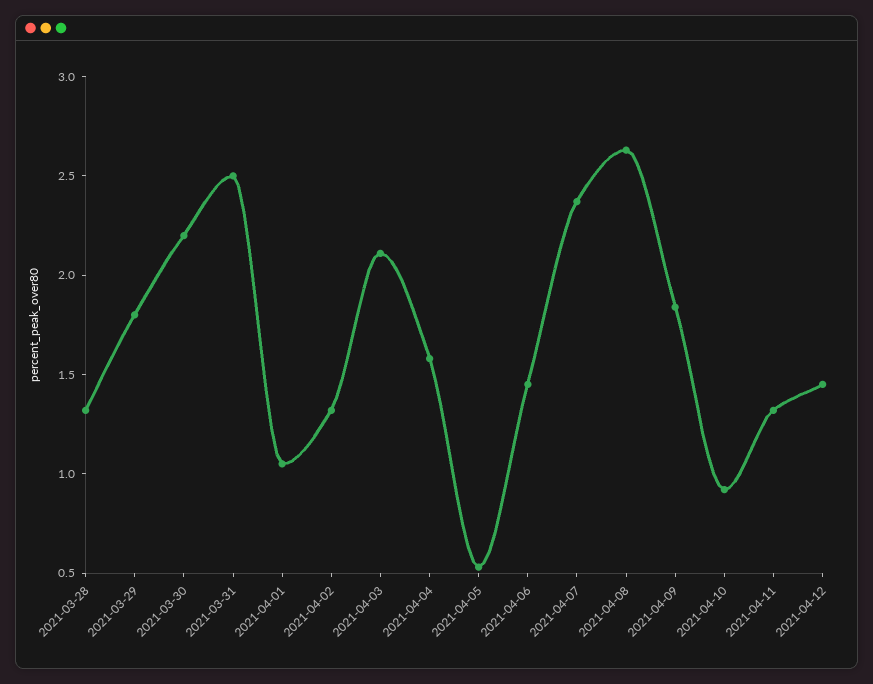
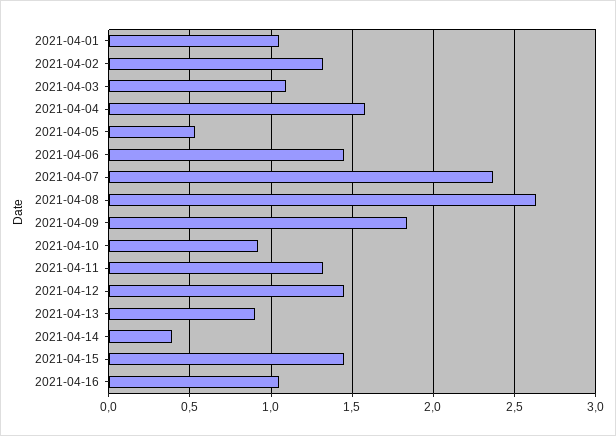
2021-03-28: 1.3 -> none
2021-03-29: 1.8 -> none
2021-03-30: 2.2 -> none
2021-03-31: 2.5 -> none
2021-04-03: 2.1 -> 1.1
2021-04-13: none -> 0.9
2021-04-14: none -> 0.4
2021-04-15: none -> 1.45
2021-04-16: none -> 1.05

